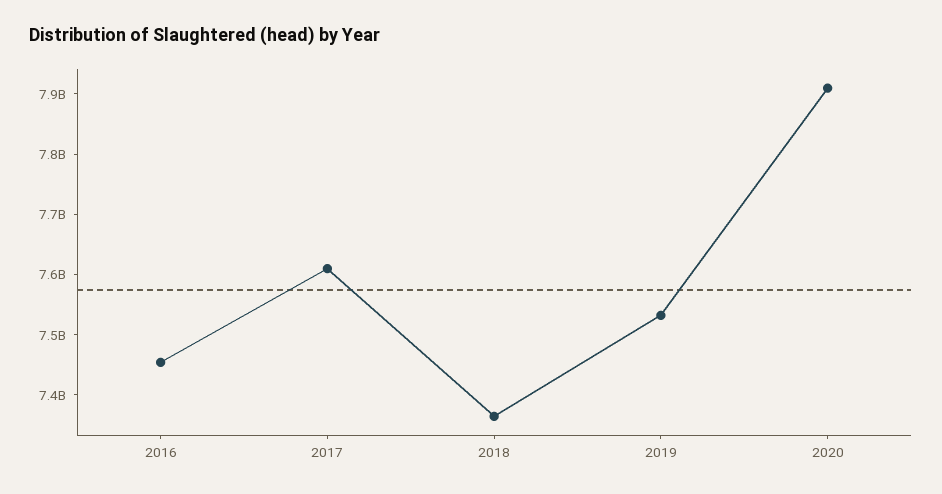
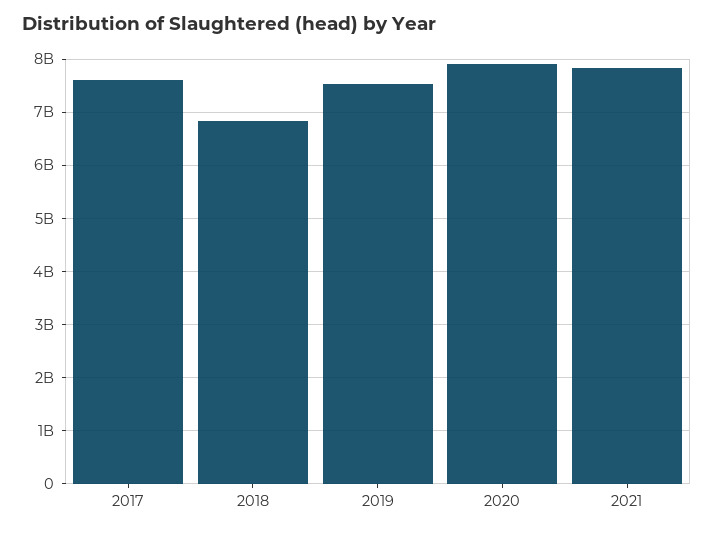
2016: 7460000000 -> none
2018: 7360000000 -> 6800000000
2021: none -> 7800000000

